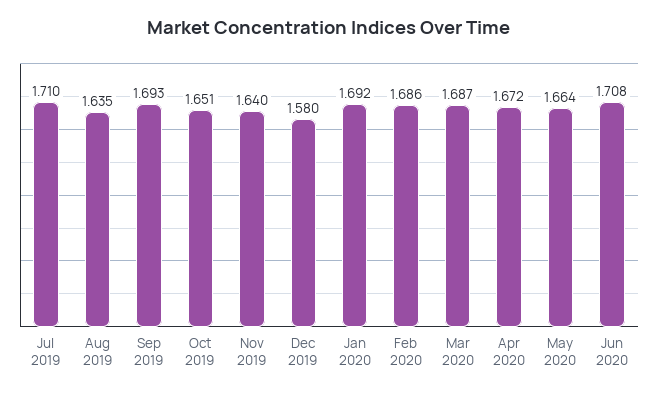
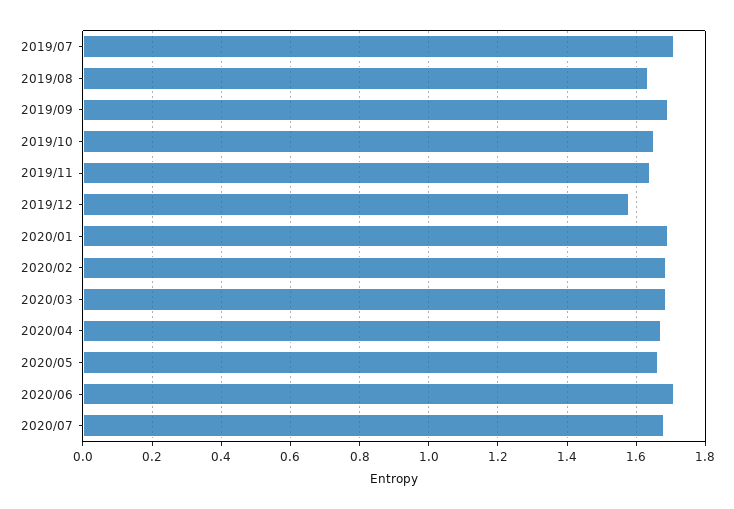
2020/07: none -> 1.68

